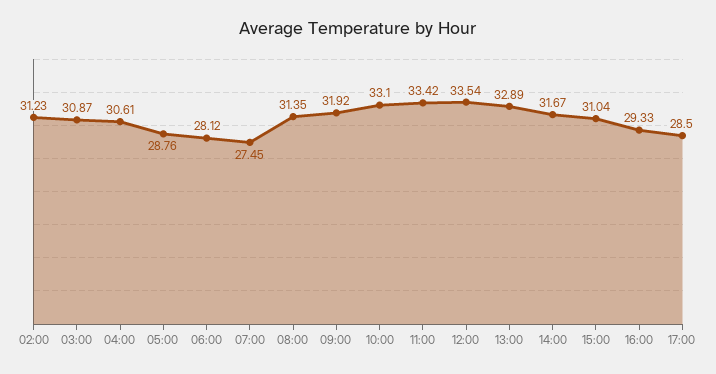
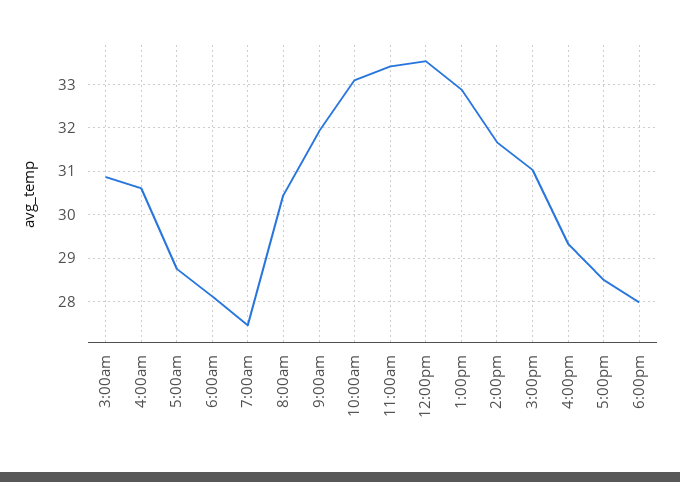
02:00: 31.23 -> none
08:00: 31.35 -> 30.4
6:00pm: none -> 28

